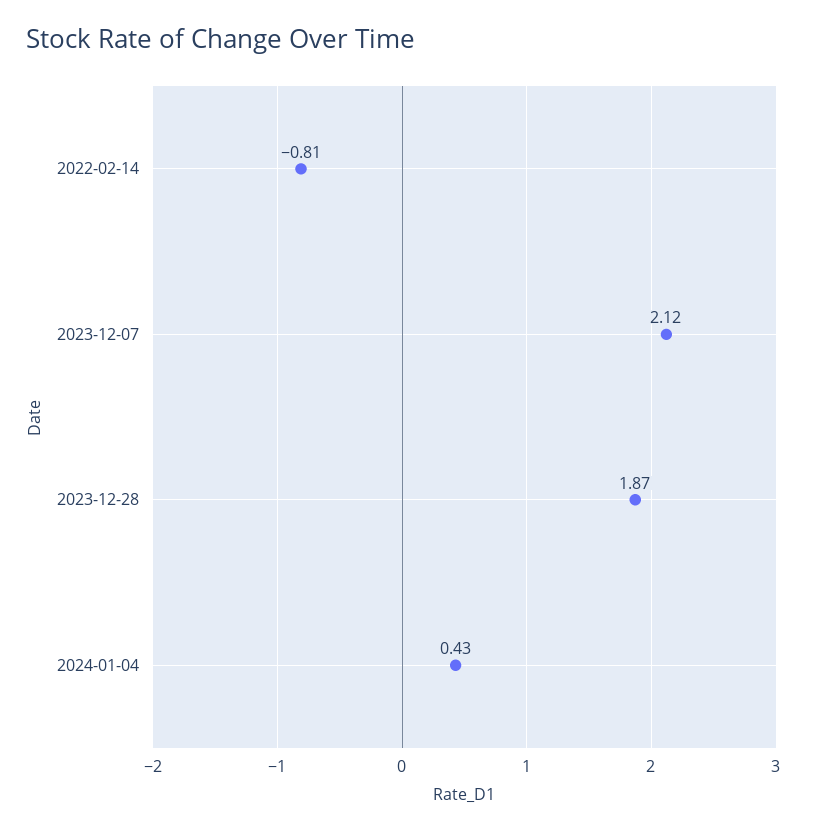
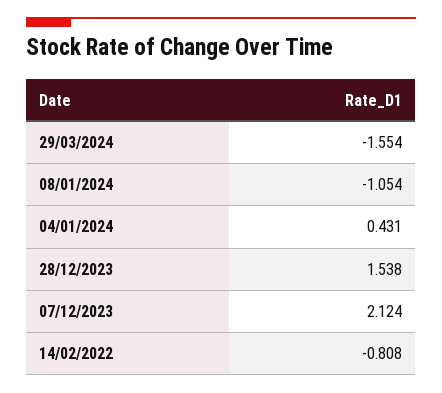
2023-12-28: 1.87 -> 1.538
29/03/2024: none -> -1.554
08/01/2024: none -> -1.054

